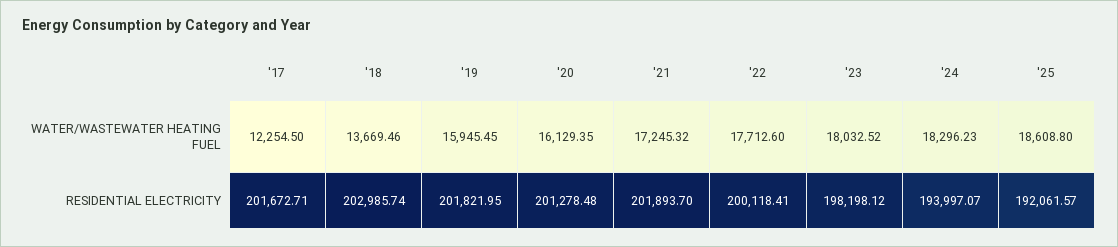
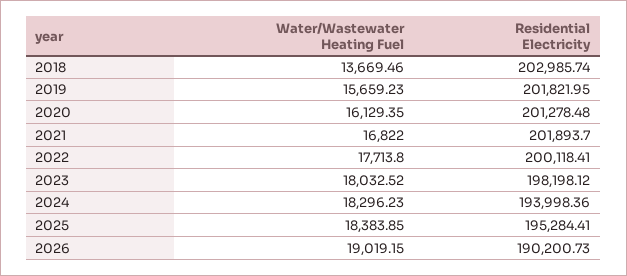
'17, WATER/WASTEWATER HEATING FUEL: 12254.5 -> none
'19, WATER/WASTEWATER HEATING FUEL: 15945.45 -> 15659.23
'21, WATER/WASTEWATER HEATING FUEL: 17245.32 -> 16822
'22, WATER/WASTEWATER HEATING FUEL: 17712.6 -> 17713.8
'25, WATER/WASTEWATER HEATING FUEL: 18608.8 -> 18383.85
'17, RESIDENTIAL ELECTRICITY: 201672.71 -> none
'24, RESIDENTIAL ELECTRICITY: 193997.07 -> 193998.36
'25, RESIDENTIAL ELECTRICITY: 192061.57 -> 195284.41
2026, WATER/WASTEWATER HEATING FUEL: none -> 19019.15
2026, RESIDENTIAL ELECTRICITY: none -> 190200.73

